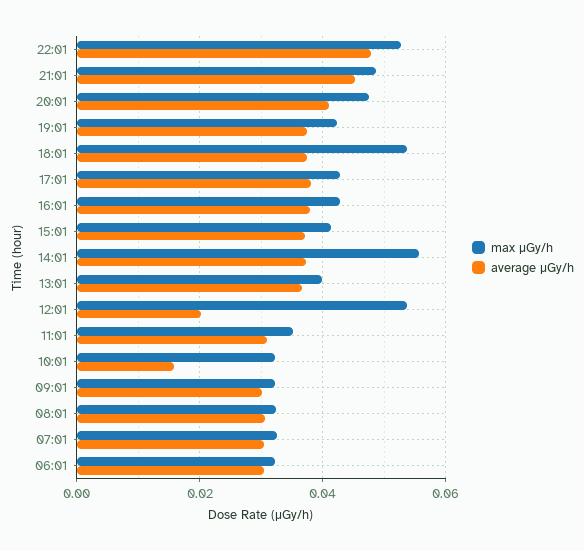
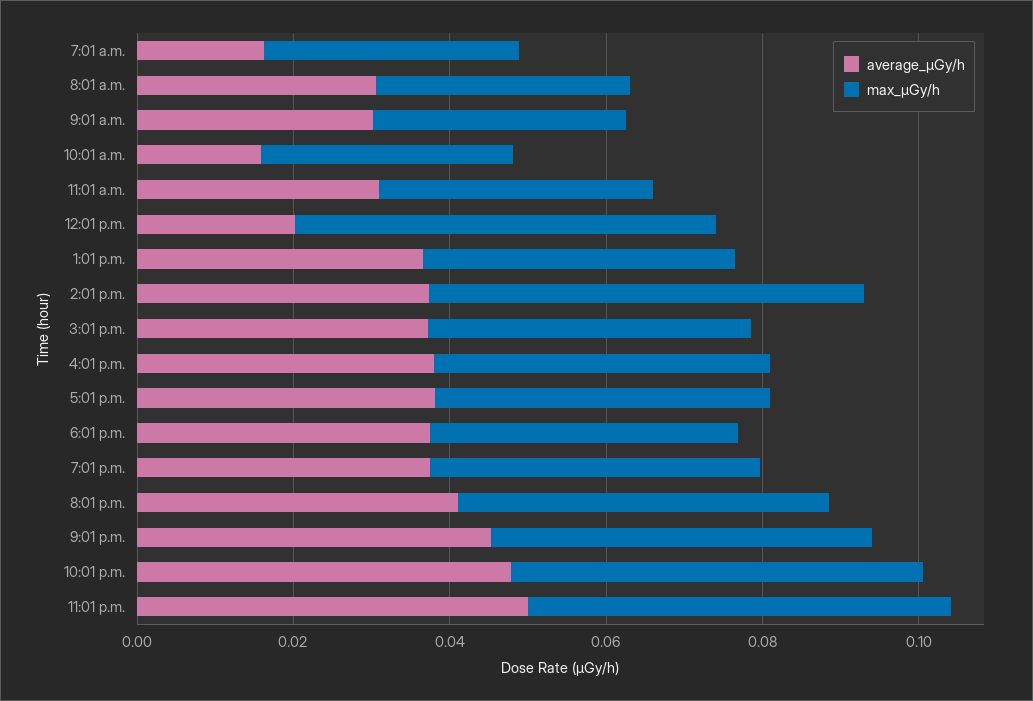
max μGy/h, 18:01: 0.054 -> 0.04
average μGy/h, 07:01: 0.03 -> 0.015
max μGy/h, 06:01: 0.032 -> none
average μGy/h, 06:01: 0.03 -> none
average μGy/h, 11:01 p.m.: none -> 0.05
max μGy/h, 11:01 p.m.: none -> 0.055

